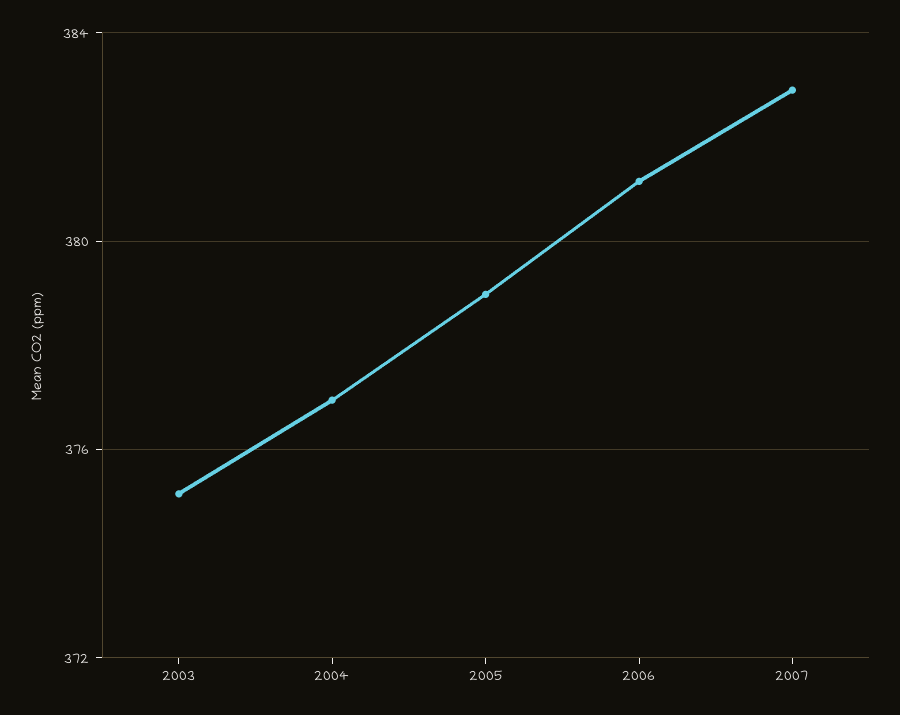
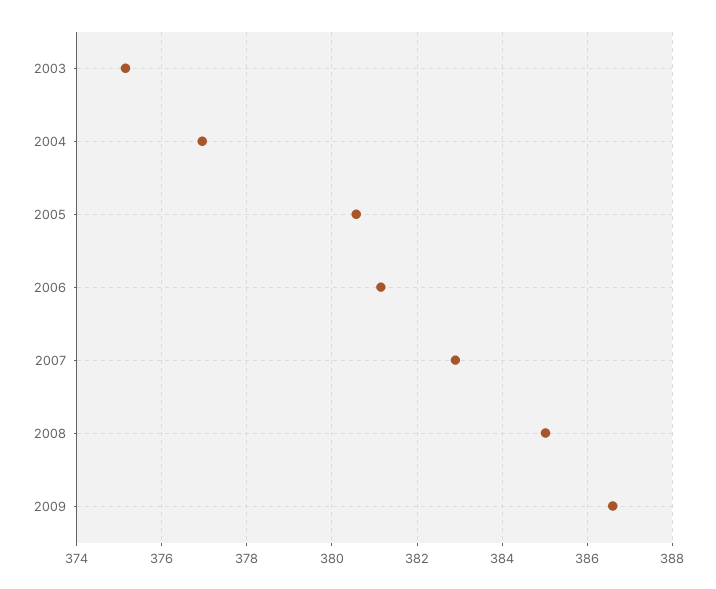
2005: 379 -> 380.6
2008: none -> 385
2009: none -> 386.6

